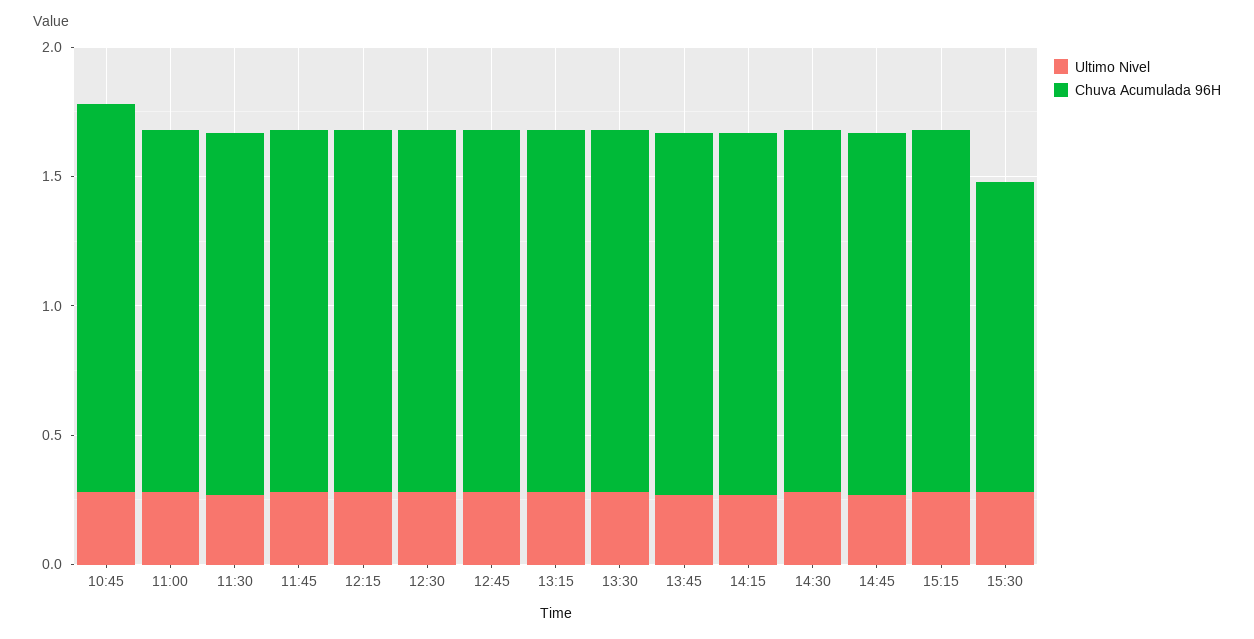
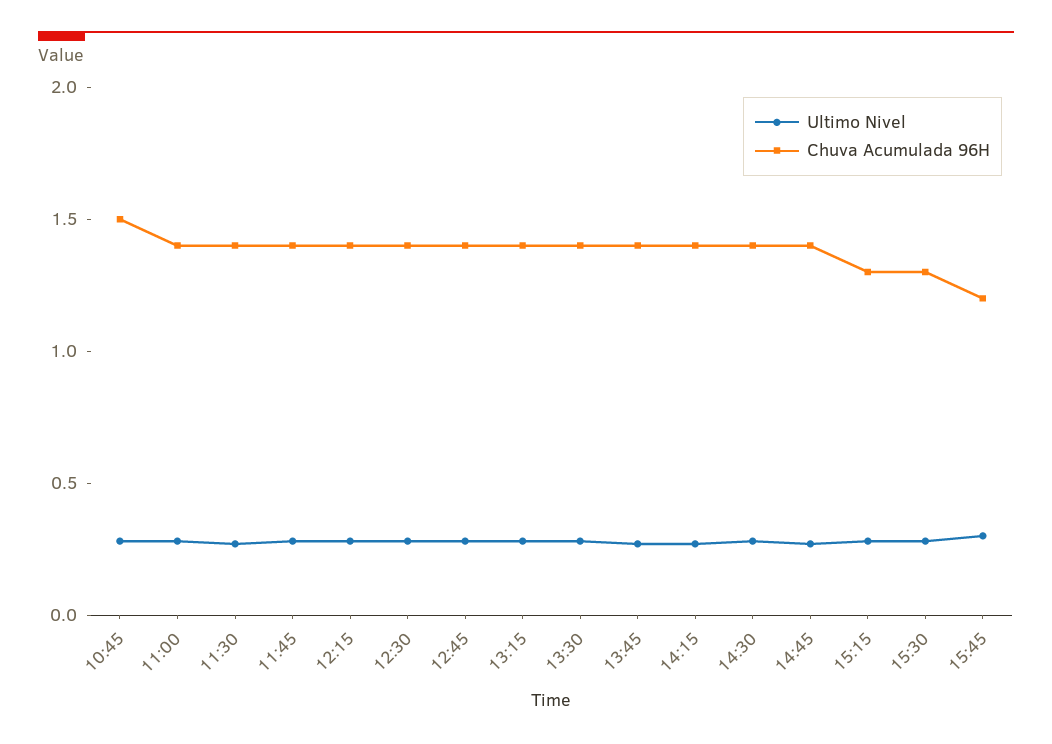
Chuva Acumulada 96H, 15:15: 1.4 -> 1.3
Chuva Acumulada 96H, 15:30: 1.2 -> 1.3
Ultimo Nivel, 15:45: none -> 0.3
Chuva Acumulada 96H, 15:45: none -> 1.2

